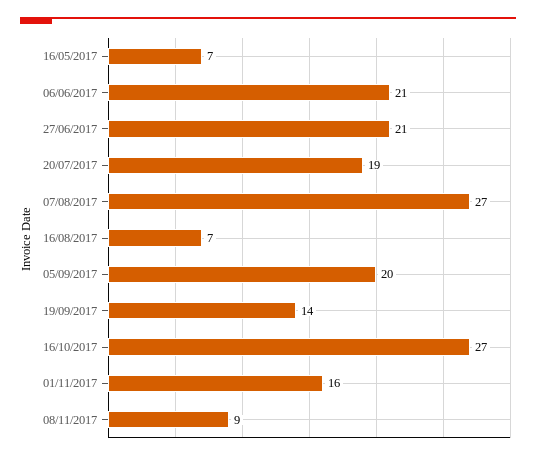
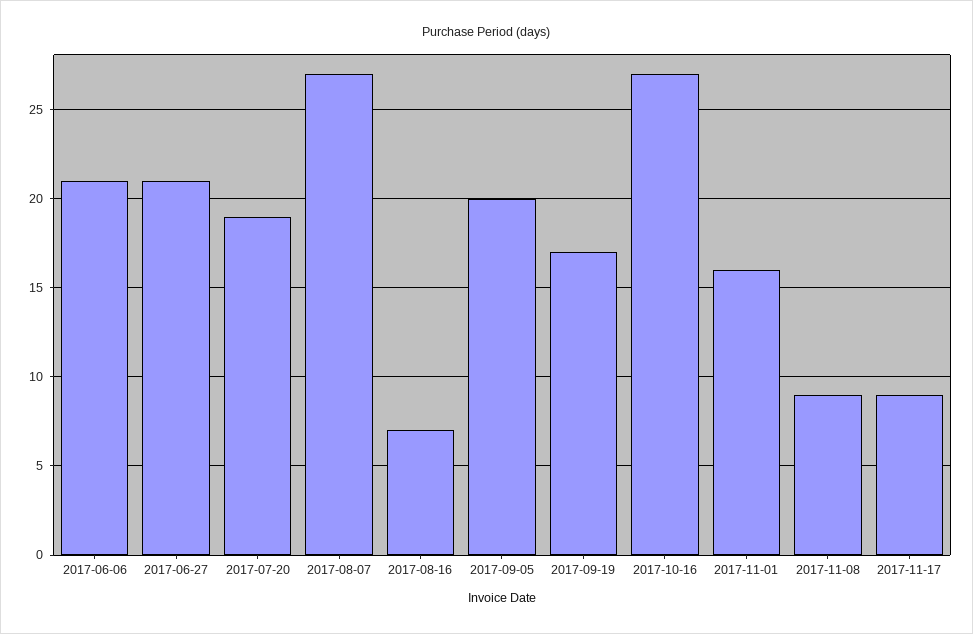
16/05/2017: 7 -> none
19/09/2017: 14 -> 17
2017-11-17: none -> 9

